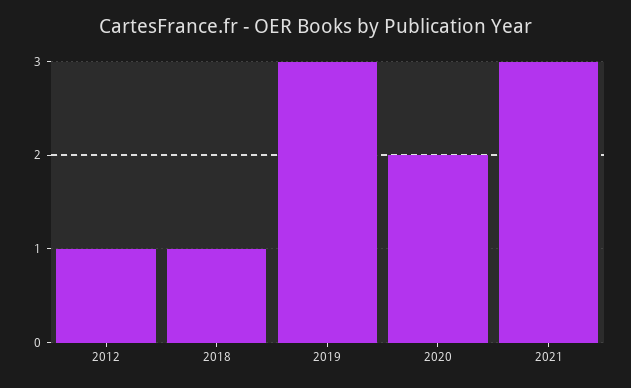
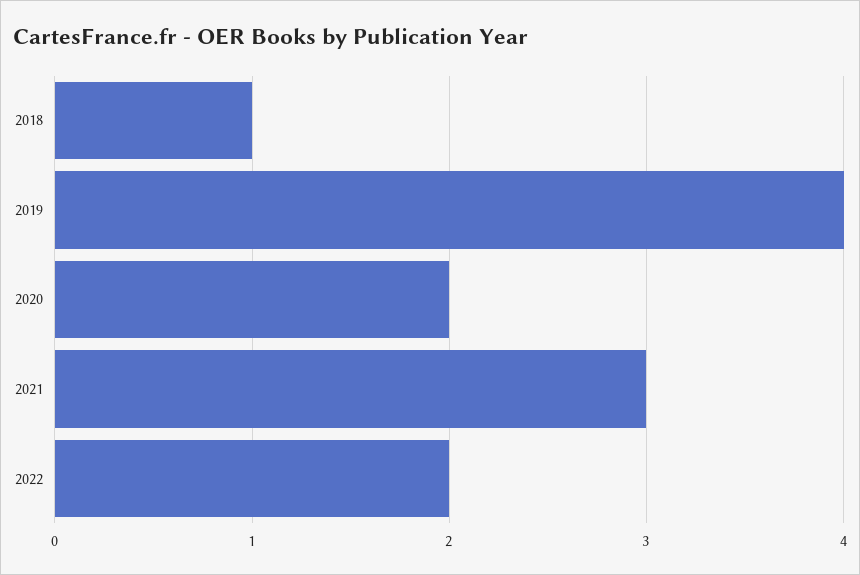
2012: 1 -> none
2019: 3 -> 4
2022: none -> 2

